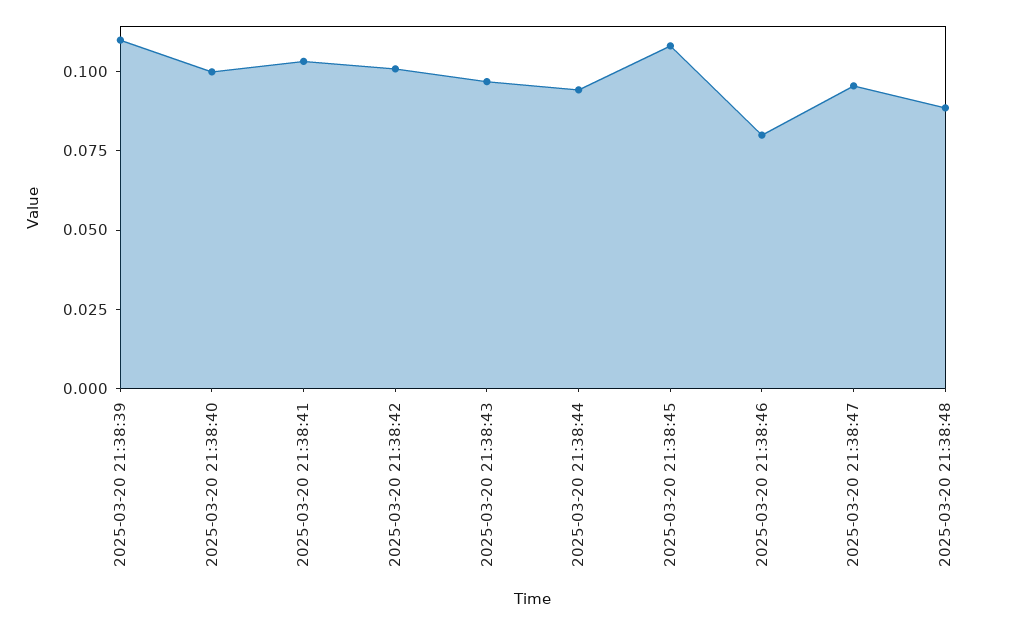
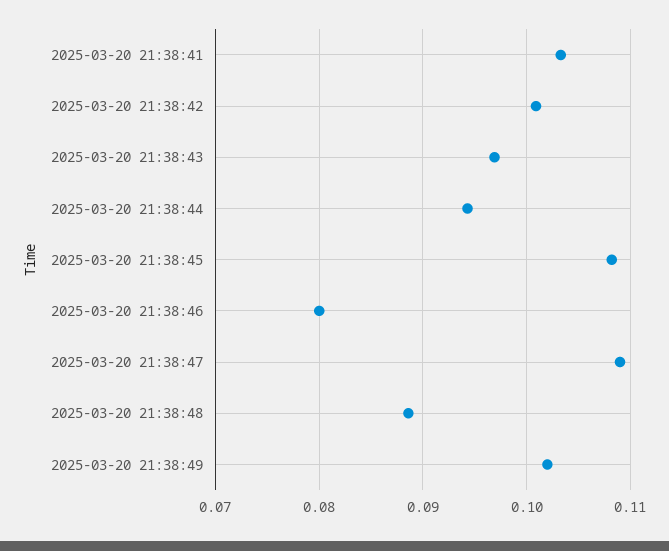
2025-03-20 21:38:39: 0.11 -> none
2025-03-20 21:38:40: 0.1 -> none
2025-03-20 21:38:47: 0.095 -> 0.109
2025-03-20 21:38:49: none -> 0.102

